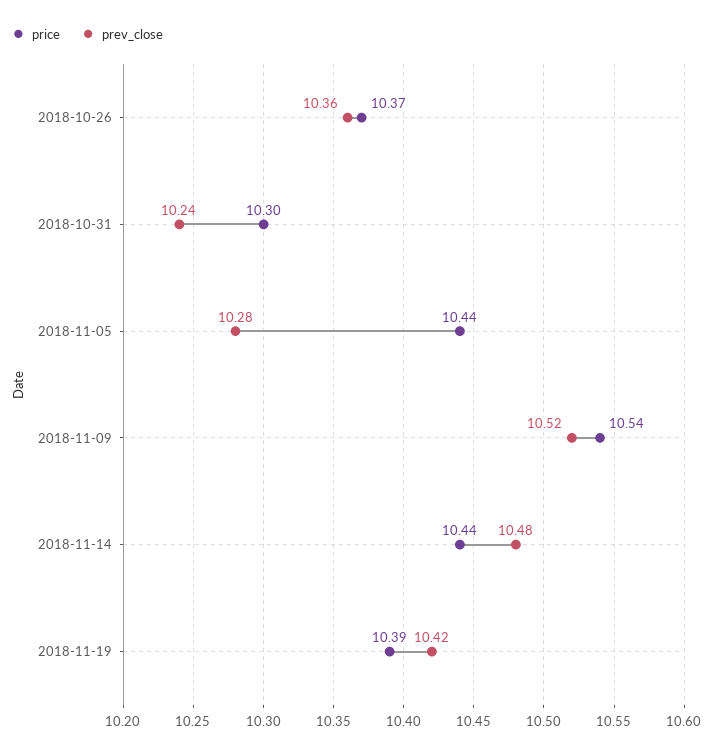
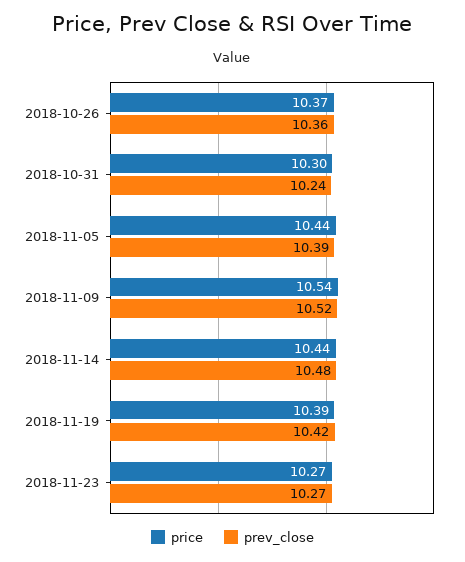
prev_close, 2018-11-05: 10.28 -> 10.39
price, 2018-11-23: none -> 10.27
prev_close, 2018-11-23: none -> 10.27

